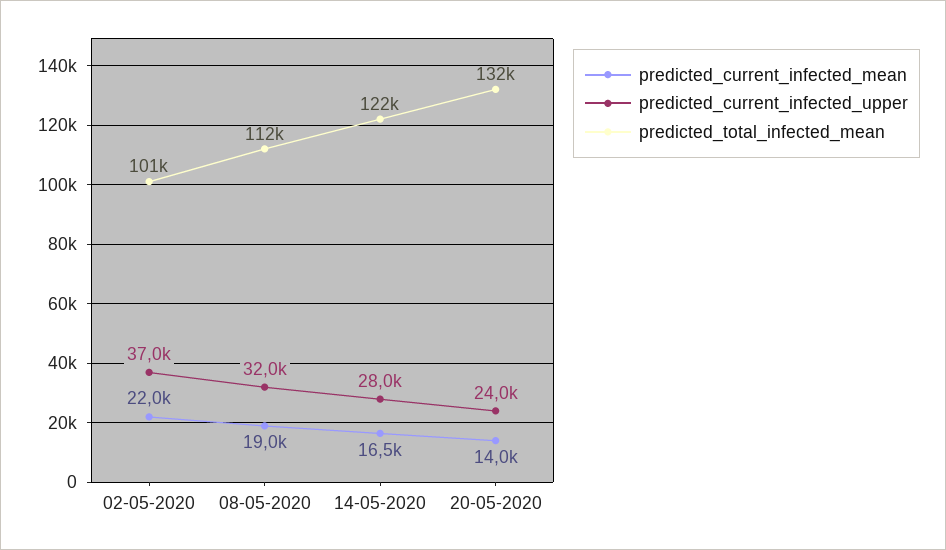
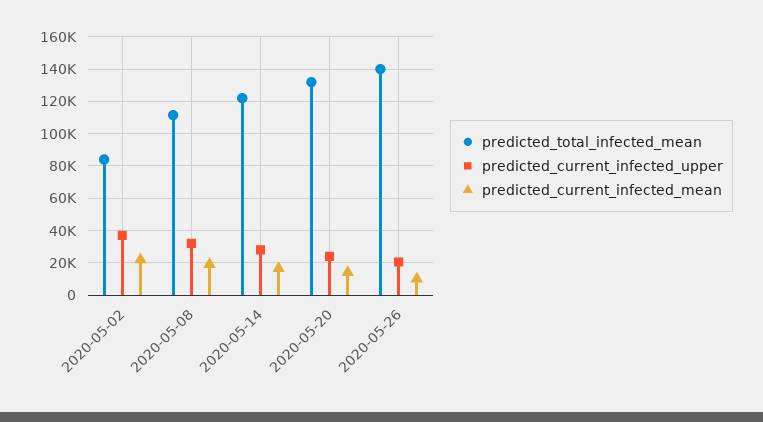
predicted_total_infected_mean, 02-05-2020: 101000 -> 85000
predicted_total_infected_mean, 2020-05-26: none -> 140000
predicted_current_infected_upper, 2020-05-26: none -> 20000
predicted_current_infected_mean, 2020-05-26: none -> 10000

